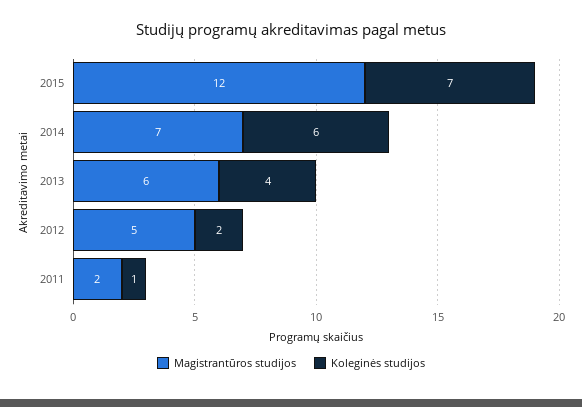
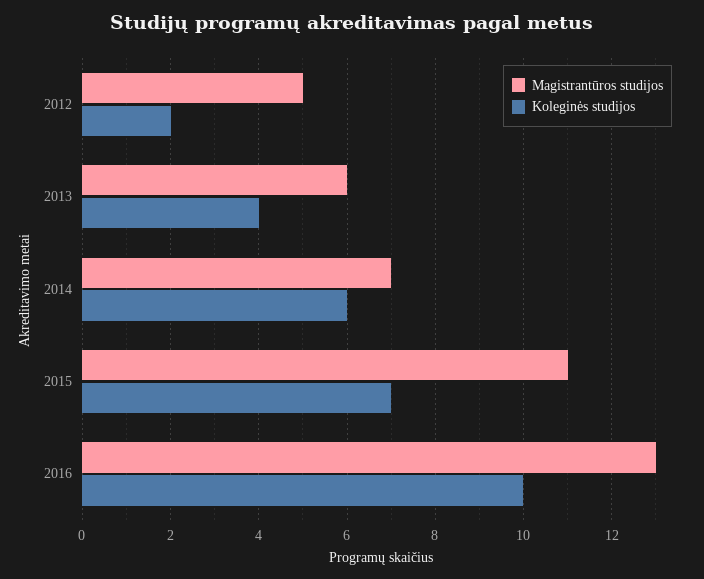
Magistrantūros studijos, 2015: 12 -> 11
Magistrantūros studijos, 2011: 2 -> none
Koleginės studijos, 2011: 1 -> none
Magistrantūros studijos, 2016: none -> 13
Koleginės studijos, 2016: none -> 10

